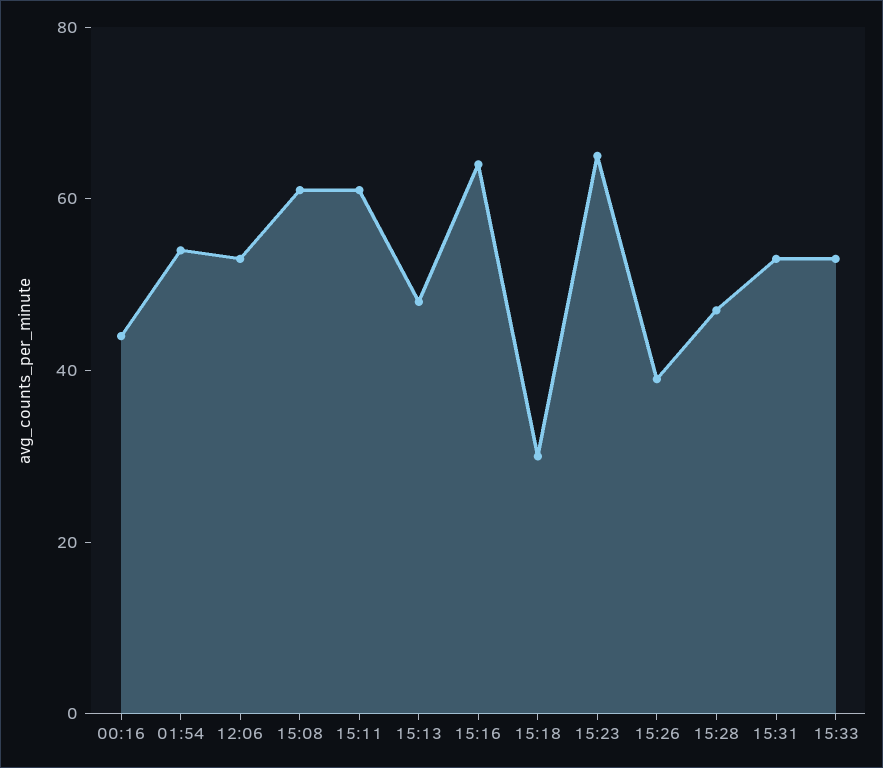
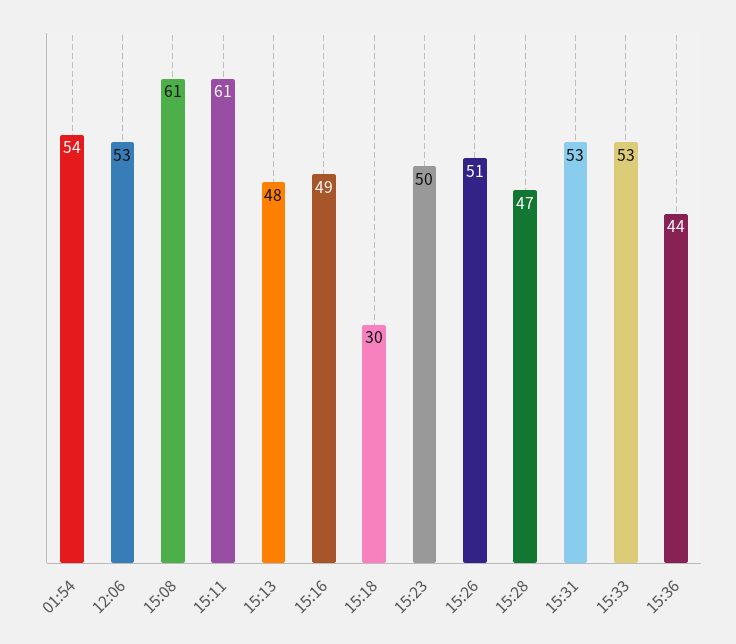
00:16: 45 -> none
15:16: 65 -> 49
15:23: 65 -> 50
15:26: 40 -> 51
15:36: none -> 44

